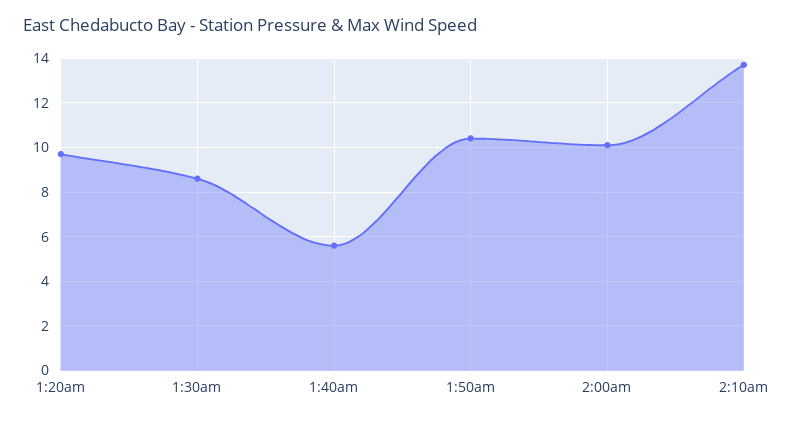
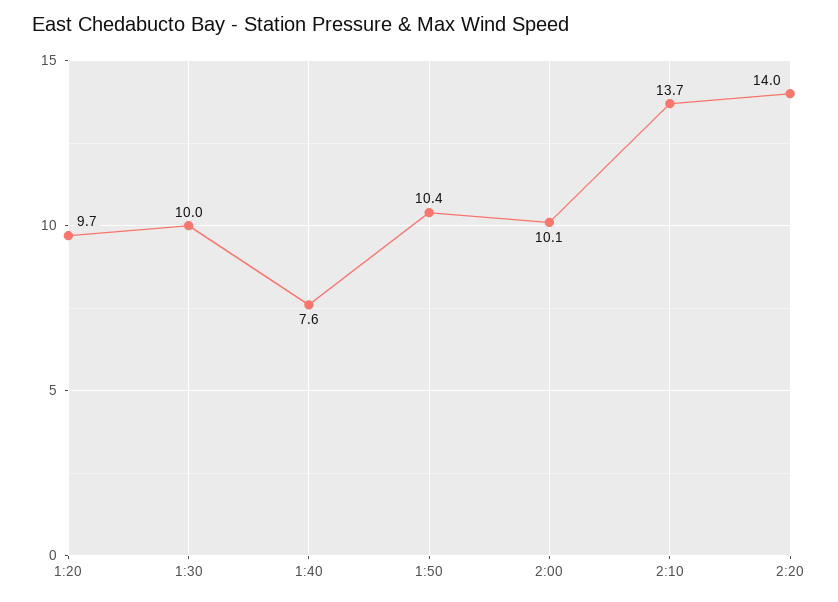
1:30am: 8.5 -> 10
1:40am: 5.5 -> 7.6
2:20: none -> 14

